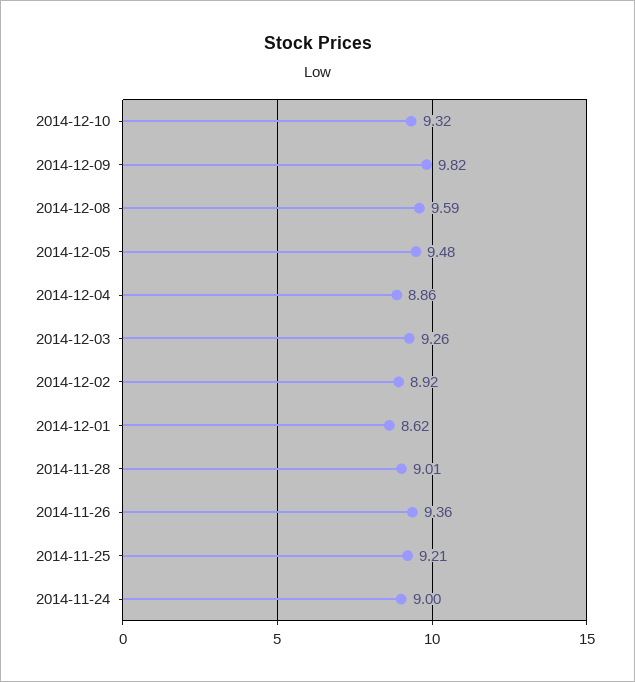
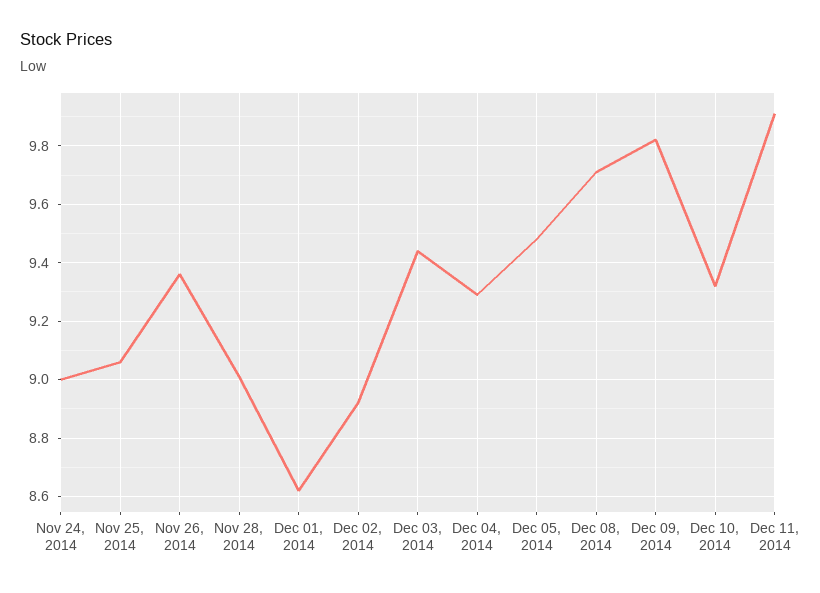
2014-12-08: 9.59 -> 9.7
2014-12-04: 8.86 -> 9.3
2014-12-03: 9.26 -> 9.45
2014-11-25: 9.21 -> 9.05
Dec 11, 2014: none -> 9.9

